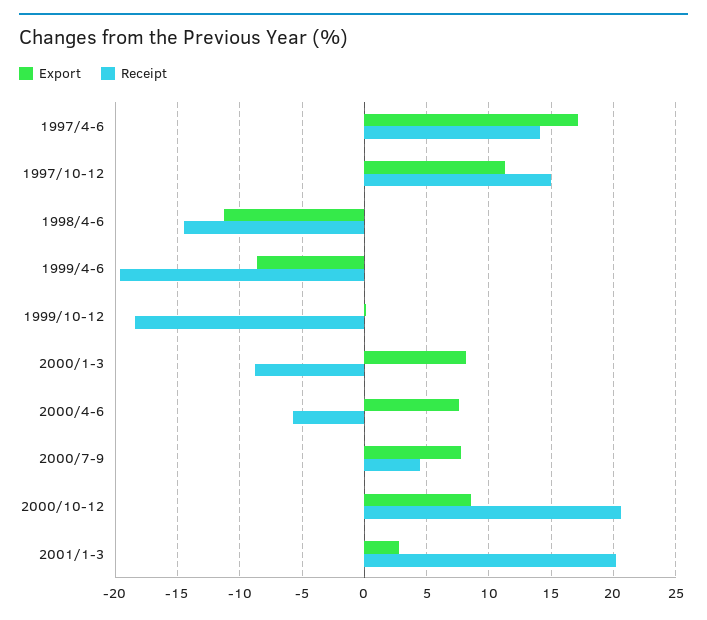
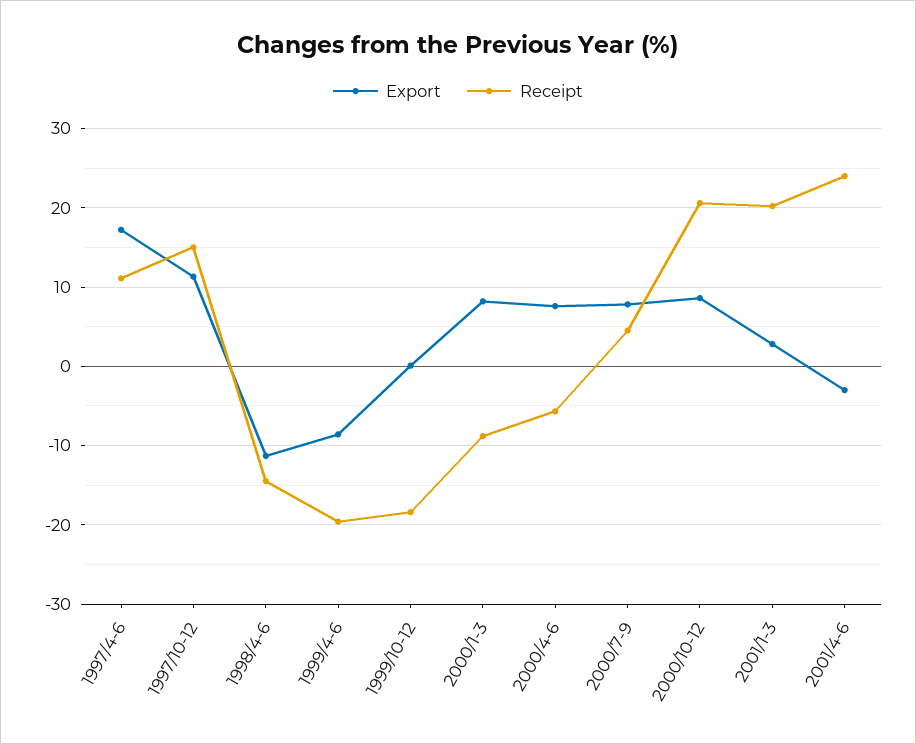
Receipt, 1997/4-6: 14 -> 11
Export, 2001/4-6: none -> -3
Receipt, 2001/4-6: none -> 24

